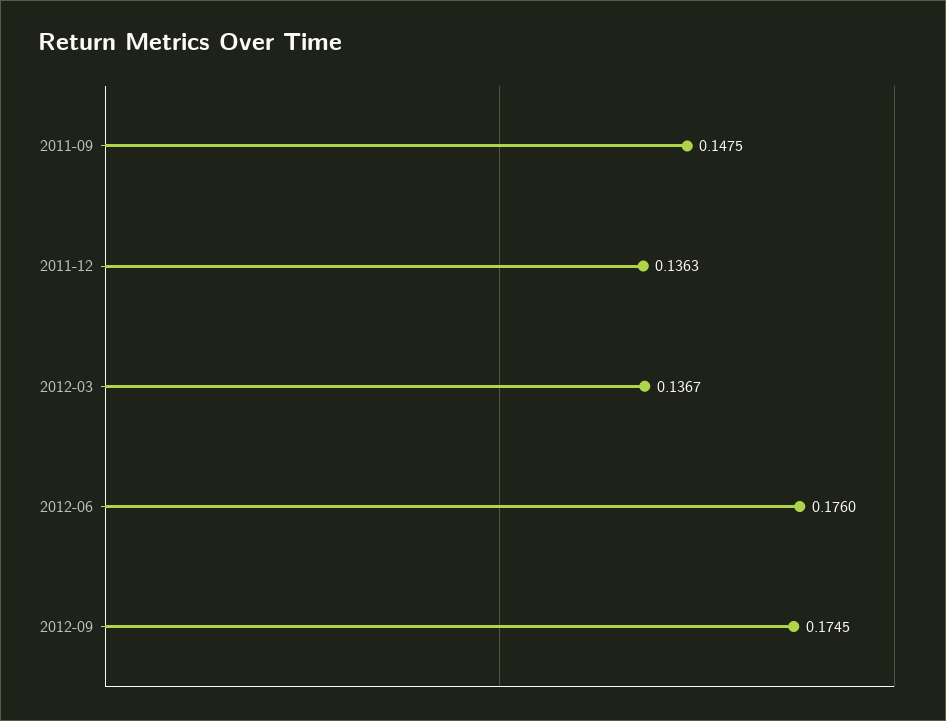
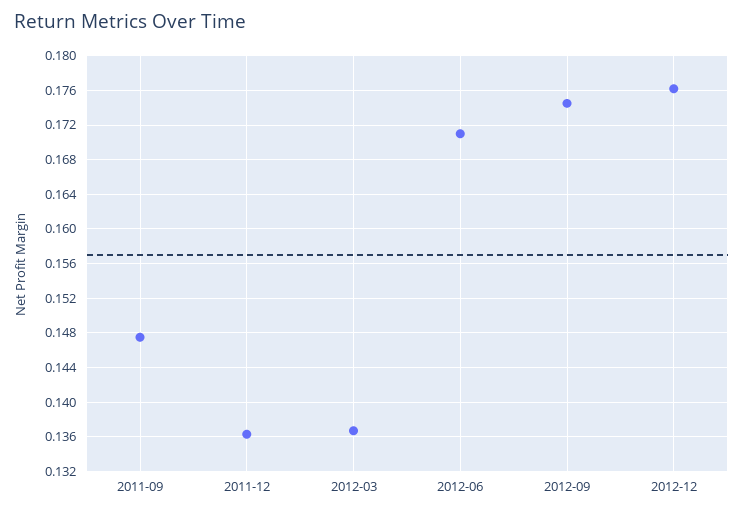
2012-06: 0.176 -> 0.171
2012-12: none -> 0.176

